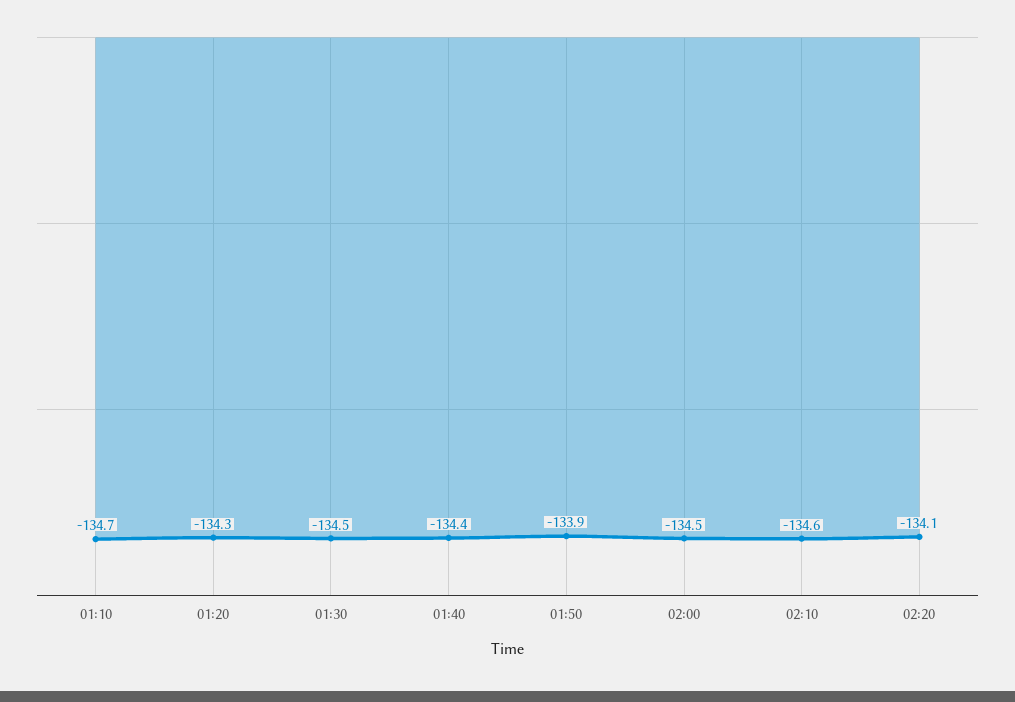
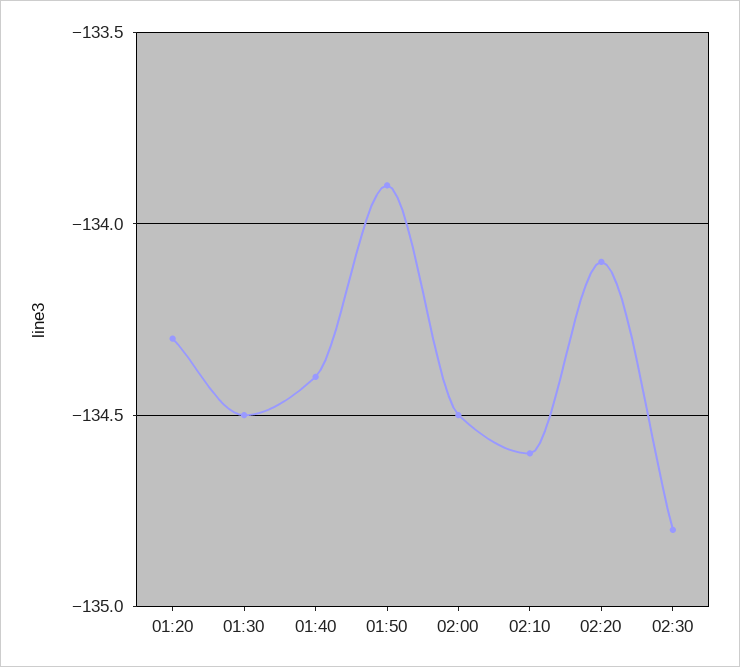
01:10: -134.7 -> none
02:30: none -> -134.8

